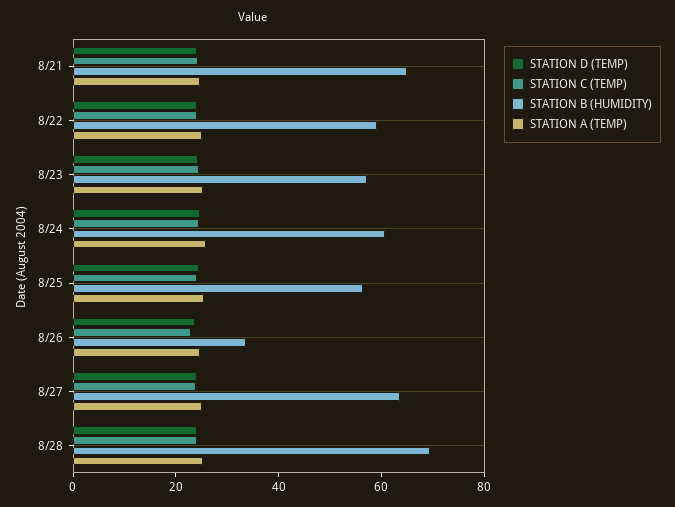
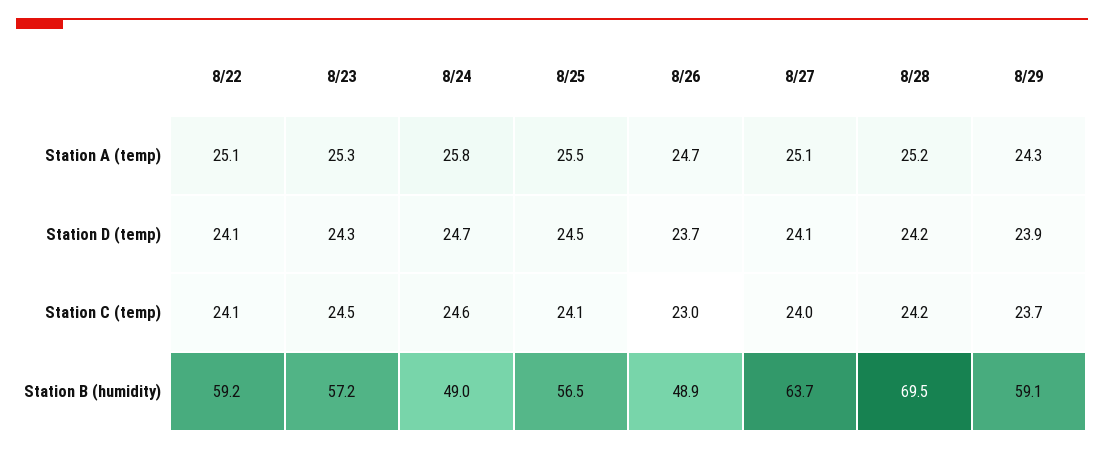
STATION D (TEMP), 8/21: 25 -> none
STATION C (TEMP), 8/21: 25 -> none
STATION B (HUMIDITY), 8/21: 65 -> none
STATION A (TEMP), 8/21: 25 -> none
STATION B (HUMIDITY), 8/24: 60 -> 49
STATION B (HUMIDITY), 8/26: 35 -> 48.9
STATION A (TEMP), 8/29: none -> 24.3
STATION D (TEMP), 8/29: none -> 23.9
STATION C (TEMP), 8/29: none -> 23.7
STATION B (HUMIDITY), 8/29: none -> 59.1

